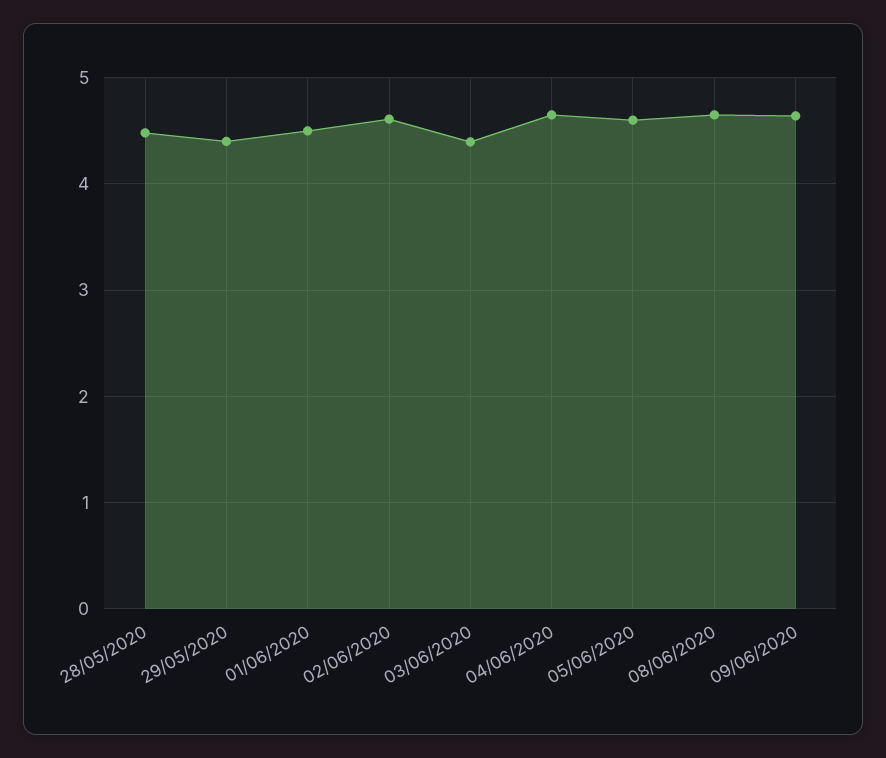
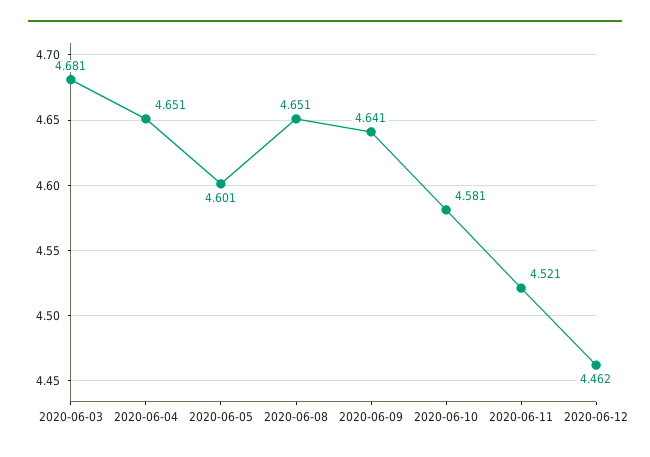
28/05/2020: 4.5 -> none
29/05/2020: 4.4 -> none
01/06/2020: 4.5 -> none
02/06/2020: 4.6 -> none
03/06/2020: 4.4 -> 4.681
2020-06-10: none -> 4.581
2020-06-11: none -> 4.521
2020-06-12: none -> 4.462

